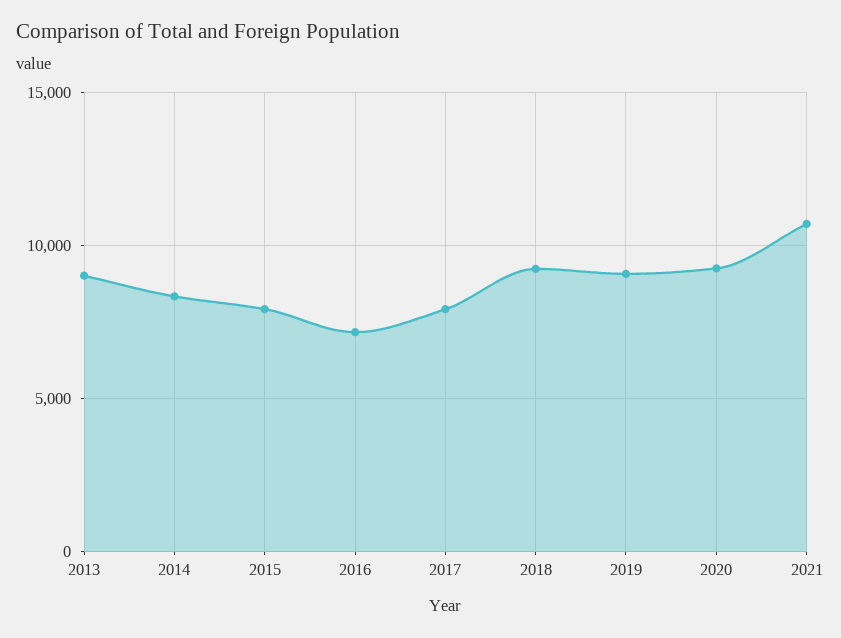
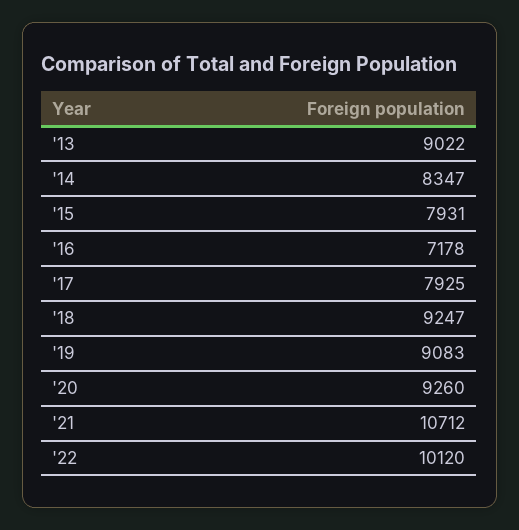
'22: none -> 10120

